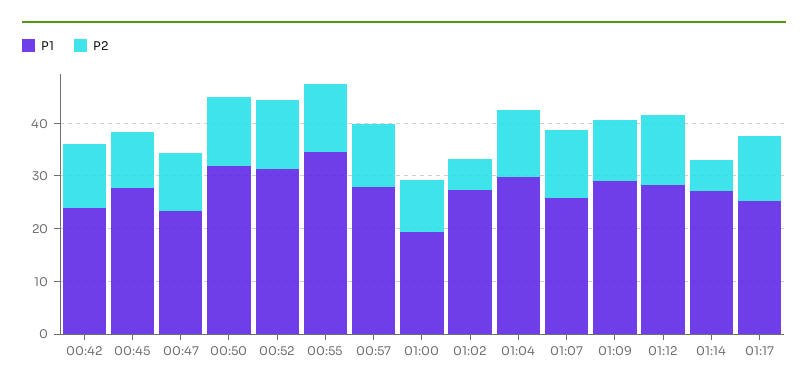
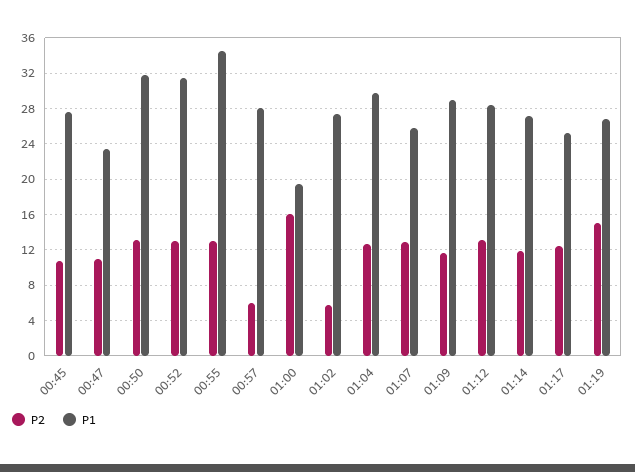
P1, 00:42: 24 -> none
P2, 00:42: 12 -> none
P2, 00:57: 12 -> 6
P2, 01:00: 10 -> 16
P2, 01:14: 6 -> 12
P2, 01:19: none -> 15
P1, 01:19: none -> 27

